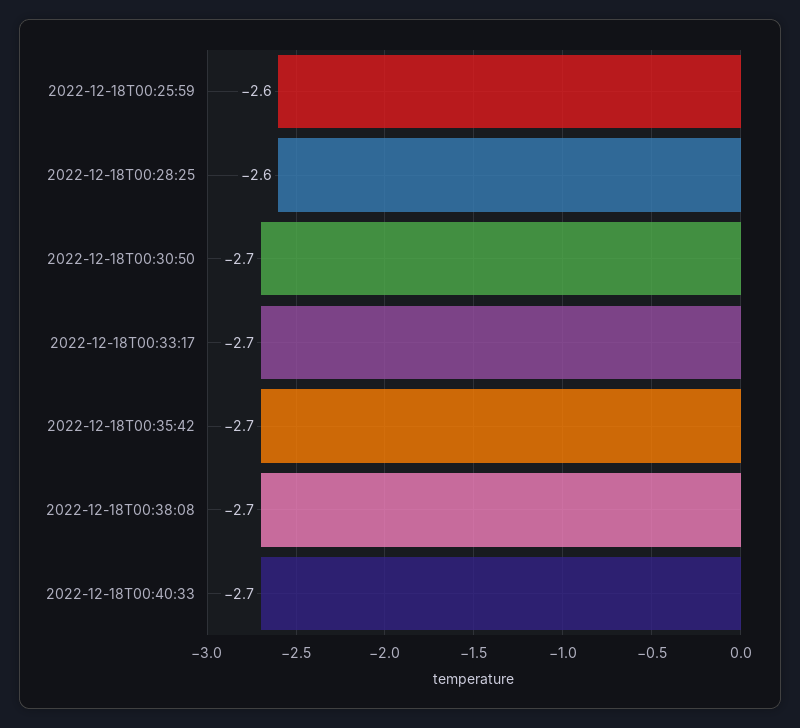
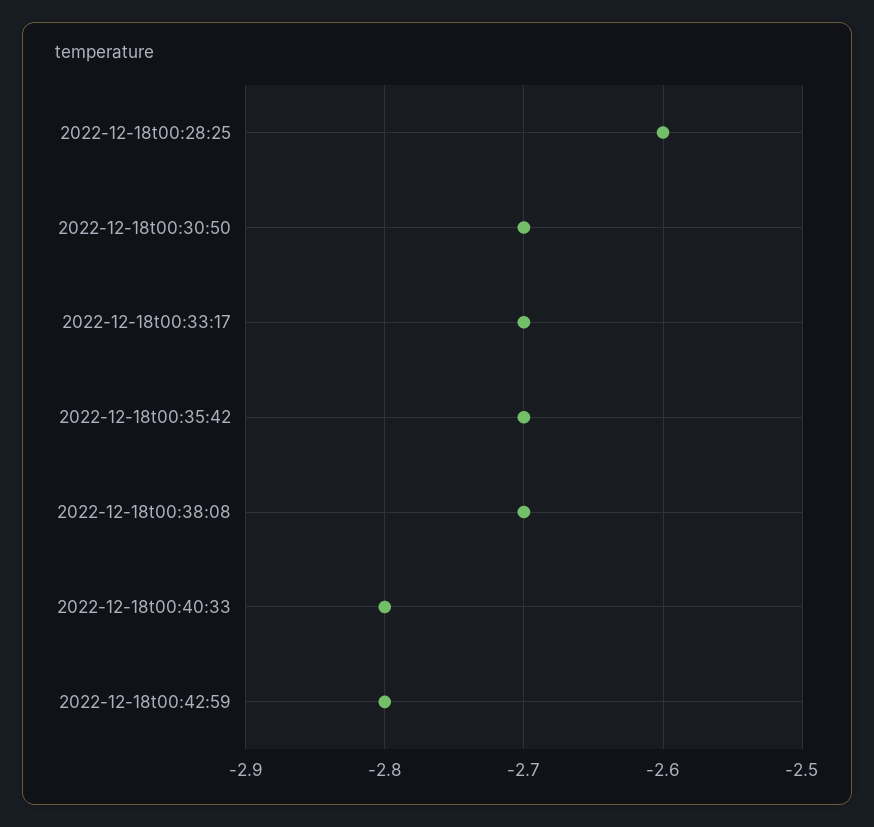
2022-12-18T00:25:59: -2.6 -> none
2022-12-18T00:40:33: -2.7 -> -2.8
2022-12-18t00:42:59: none -> -2.8

